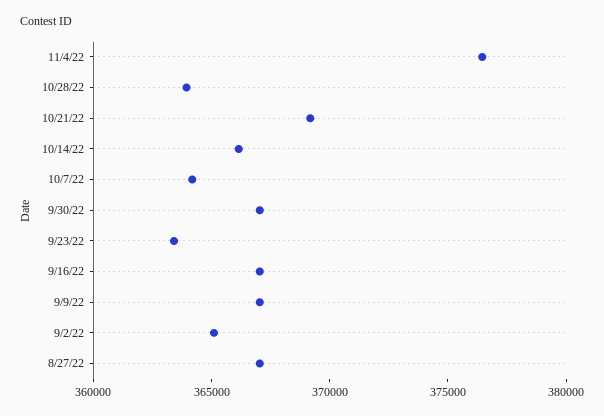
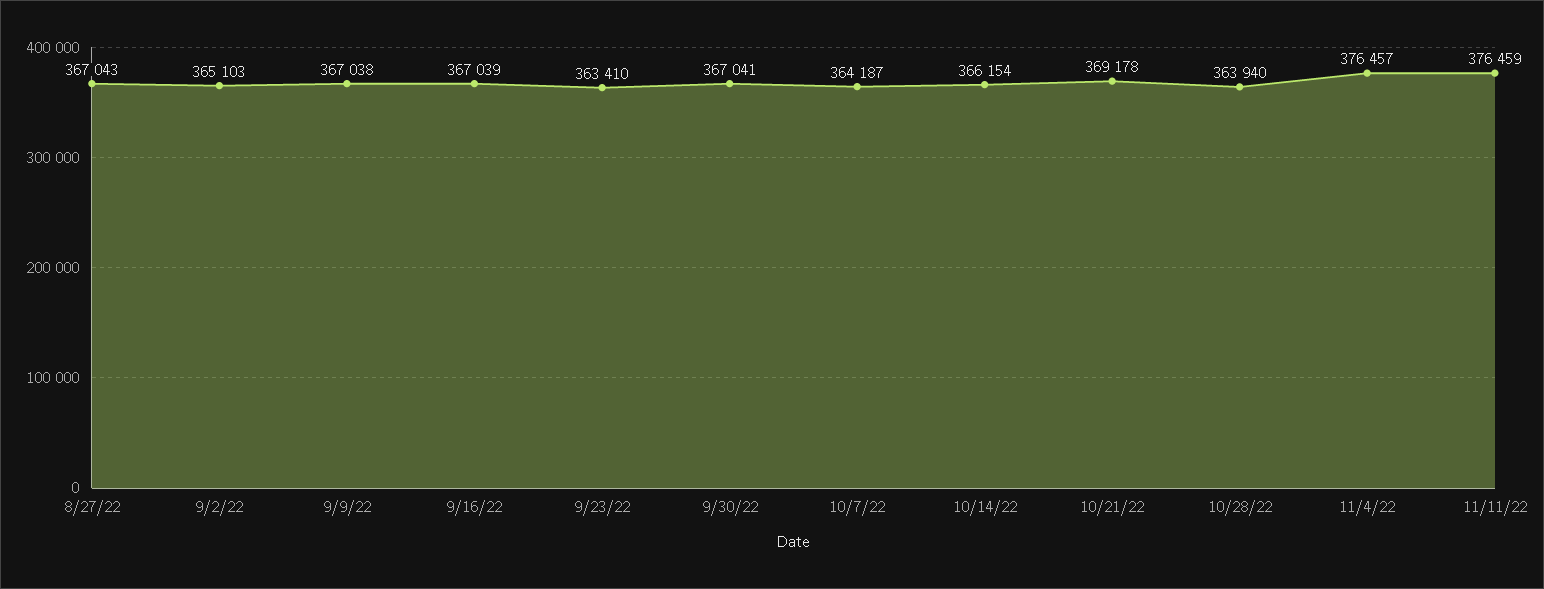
11/11/22: none -> 376459

